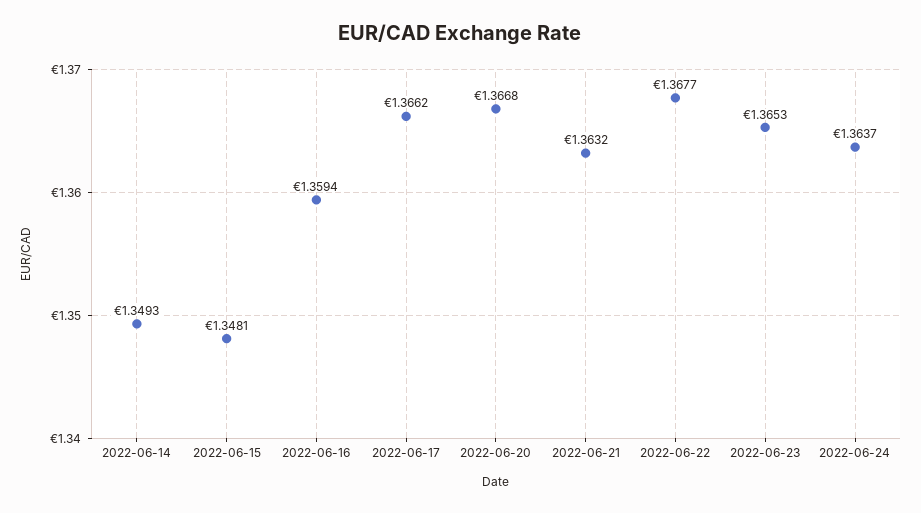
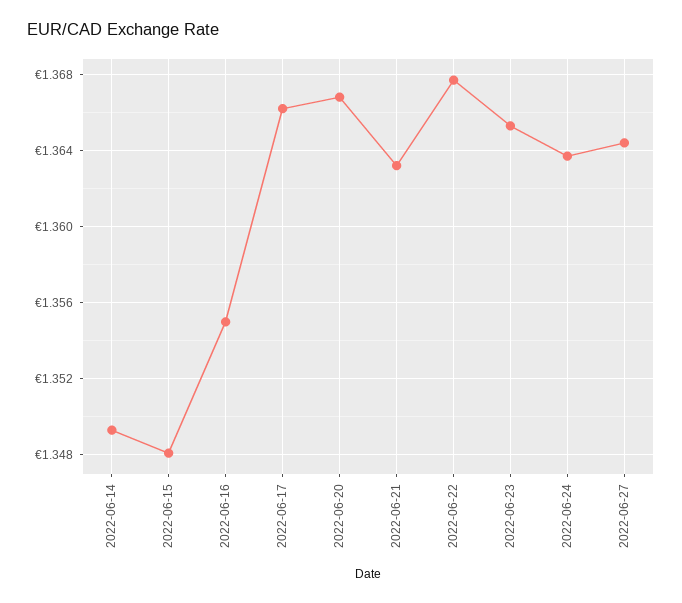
2022-06-16: 1.3594 -> 1.355
2022-06-27: none -> 1.3645

